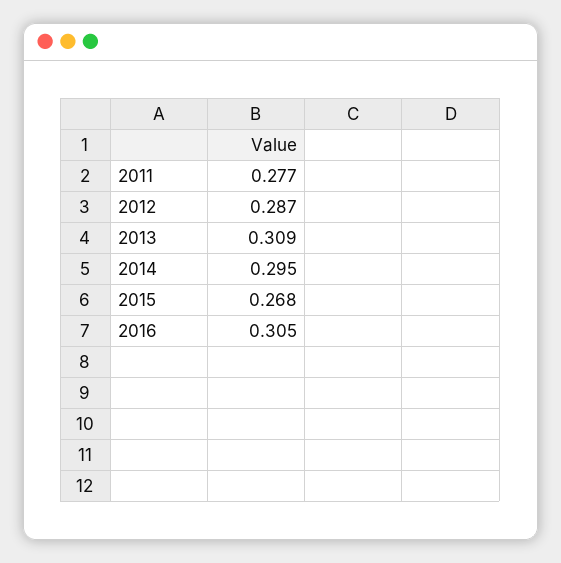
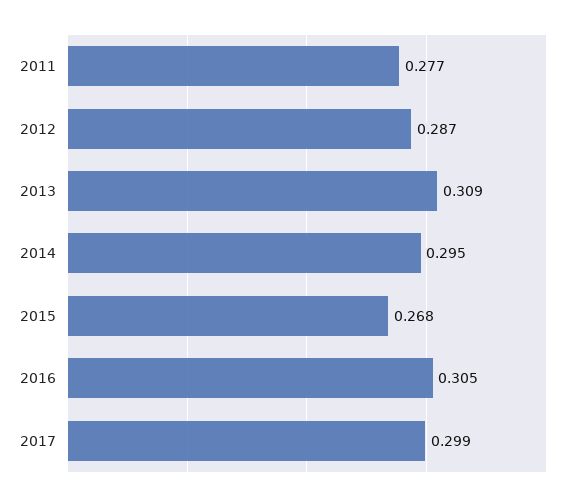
2017: none -> 0.299

